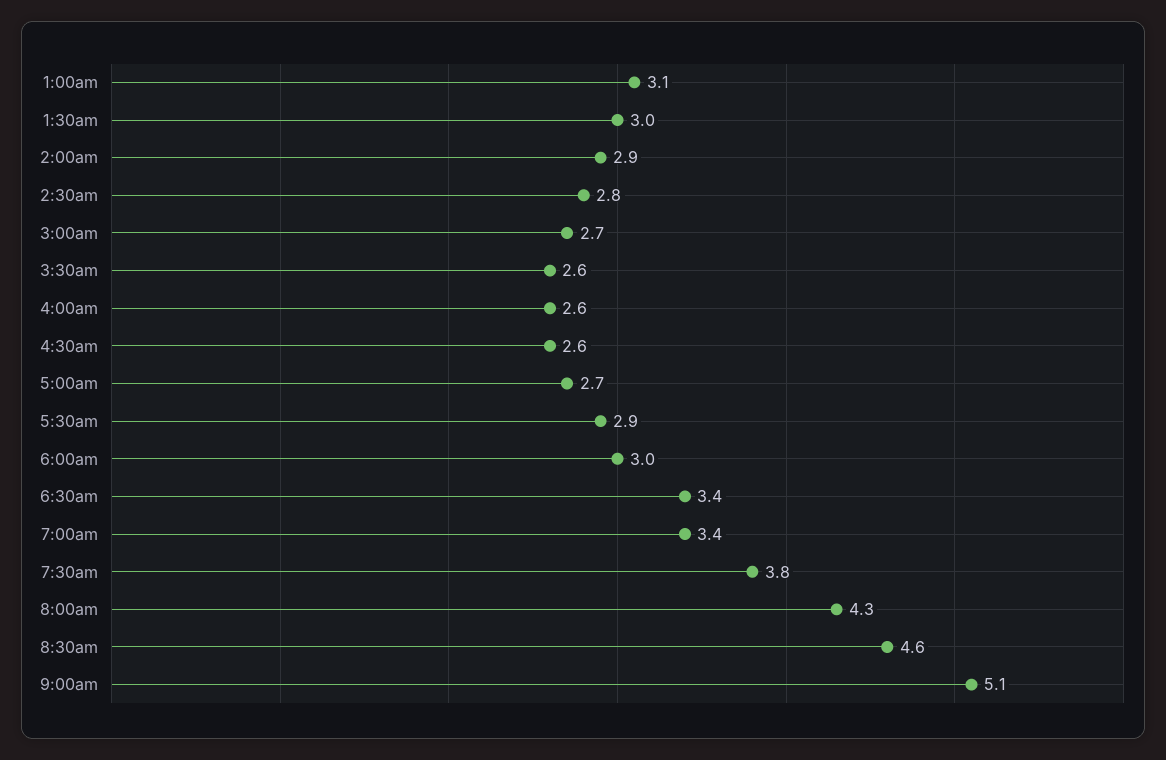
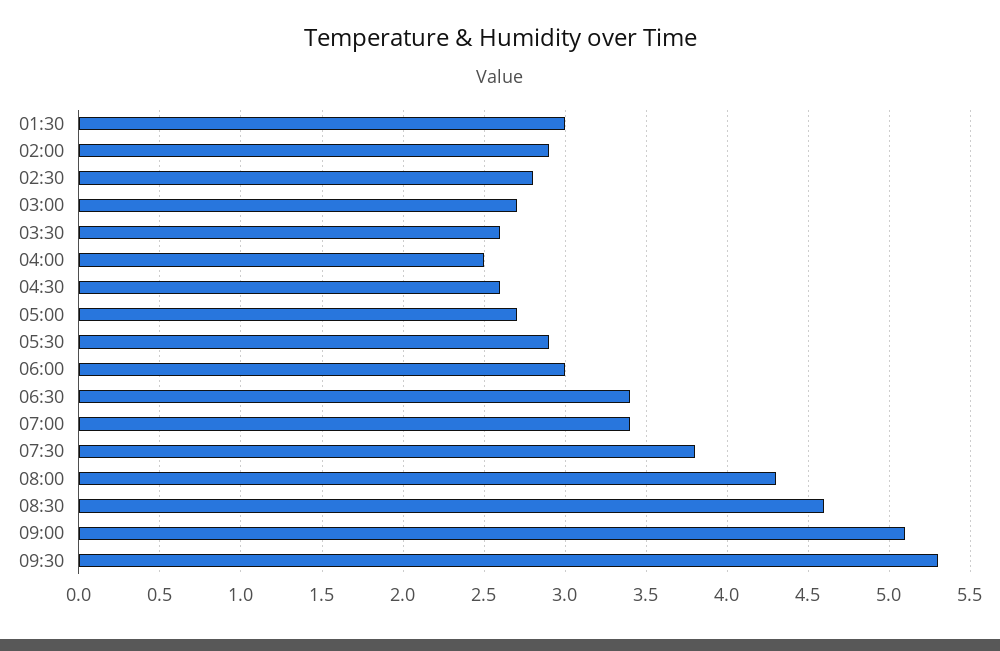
1:00am: 3.1 -> none
4:00am: 2.6 -> 2.5
09:30: none -> 5.3

